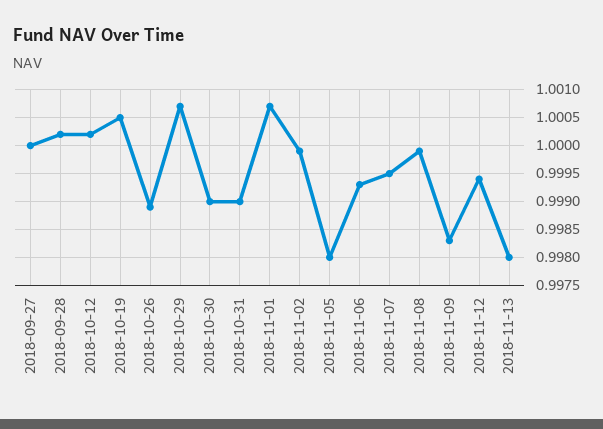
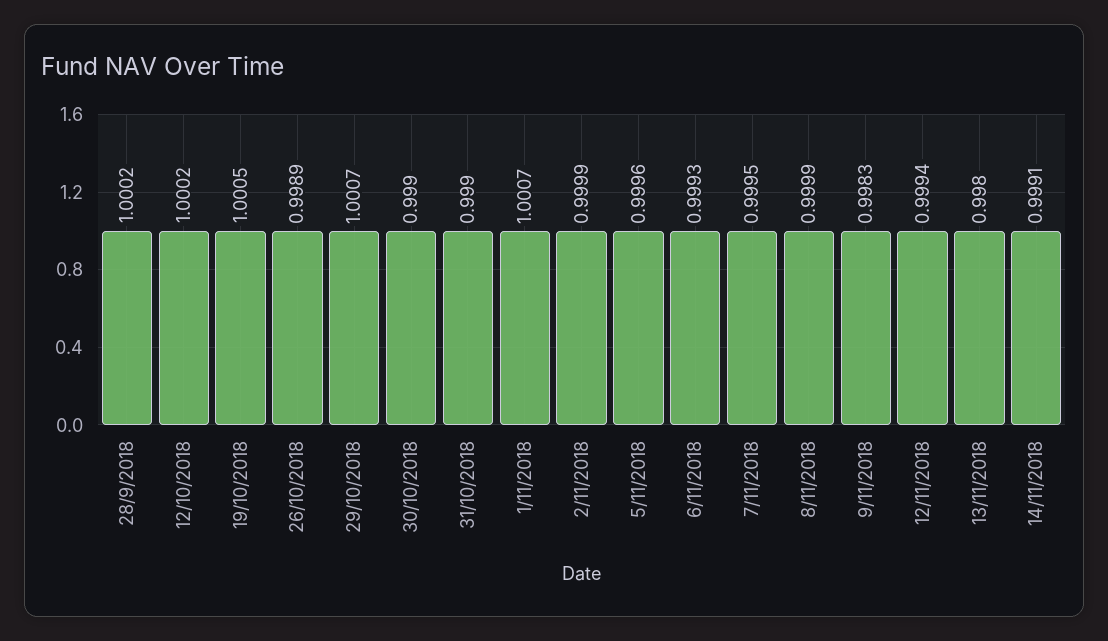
2018-09-27: 1 -> none
2018-11-05: 0.998 -> 0.9996
14/11/2018: none -> 0.9991

